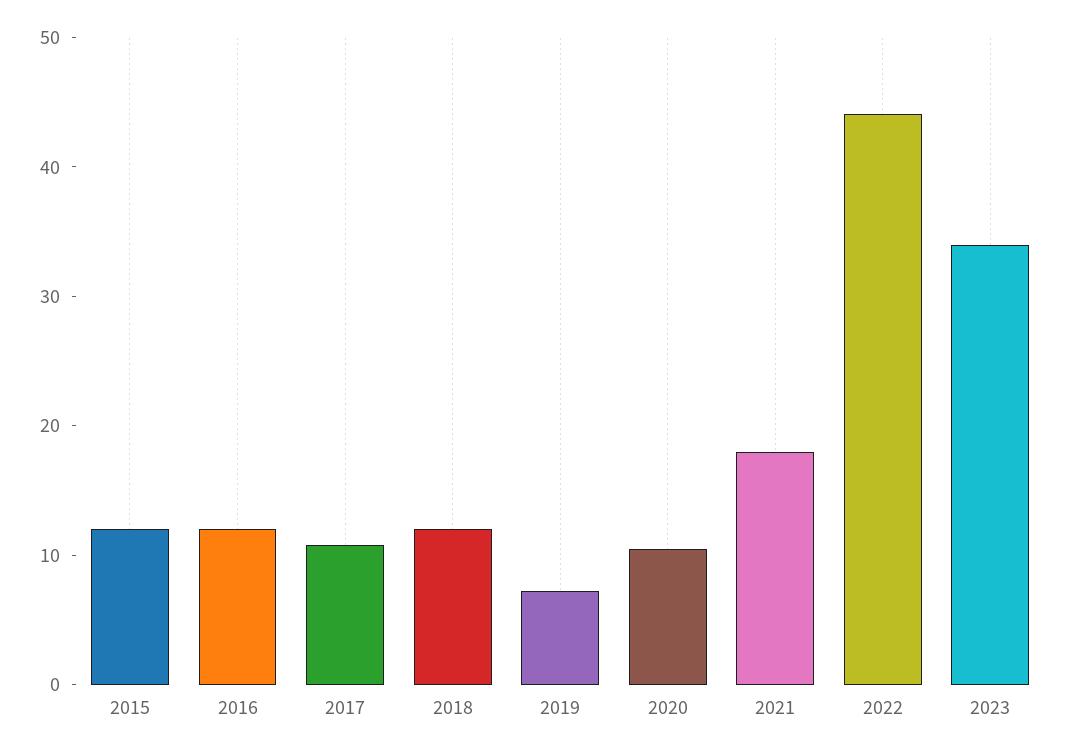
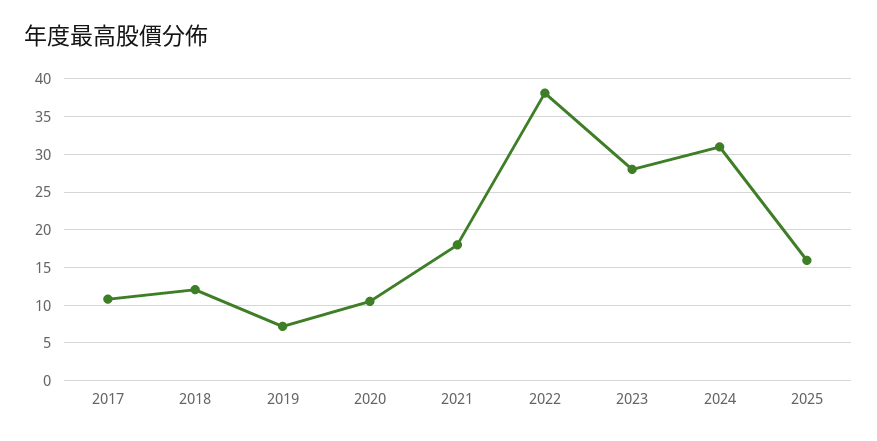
2015: 12 -> none
2016: 12 -> none
2022: 44 -> 38
2023: 34 -> 28
2024: none -> 31
2025: none -> 16

